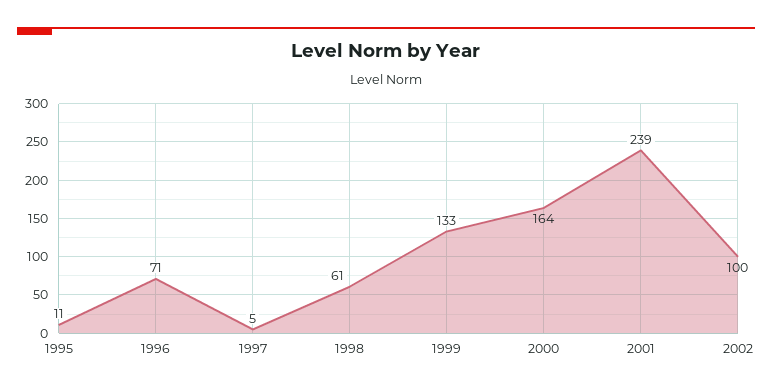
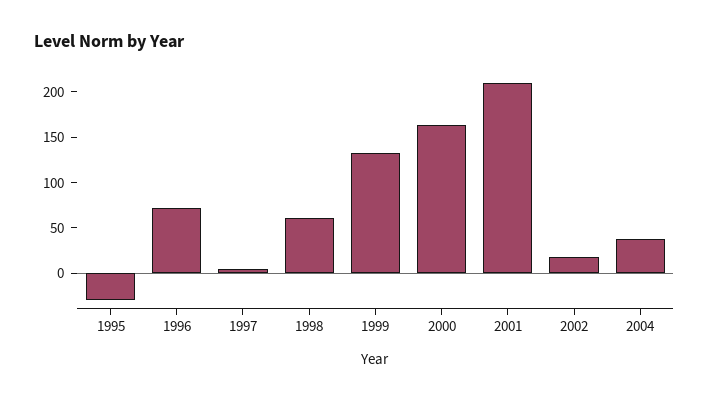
1995: 11 -> -30
2001: 239 -> 210
2002: 100 -> 20
2004: none -> 40

